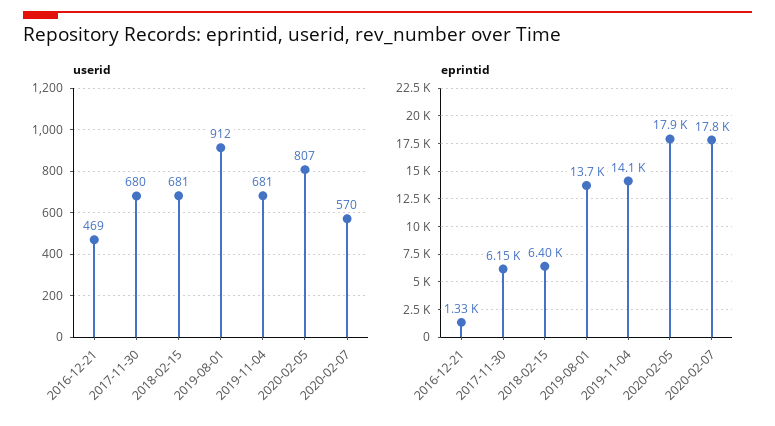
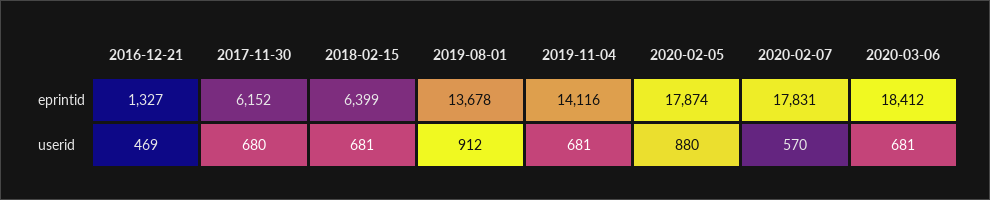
userid, 2020-02-05: 807 -> 880
eprintid, 2020-03-06: none -> 18412
userid, 2020-03-06: none -> 681

